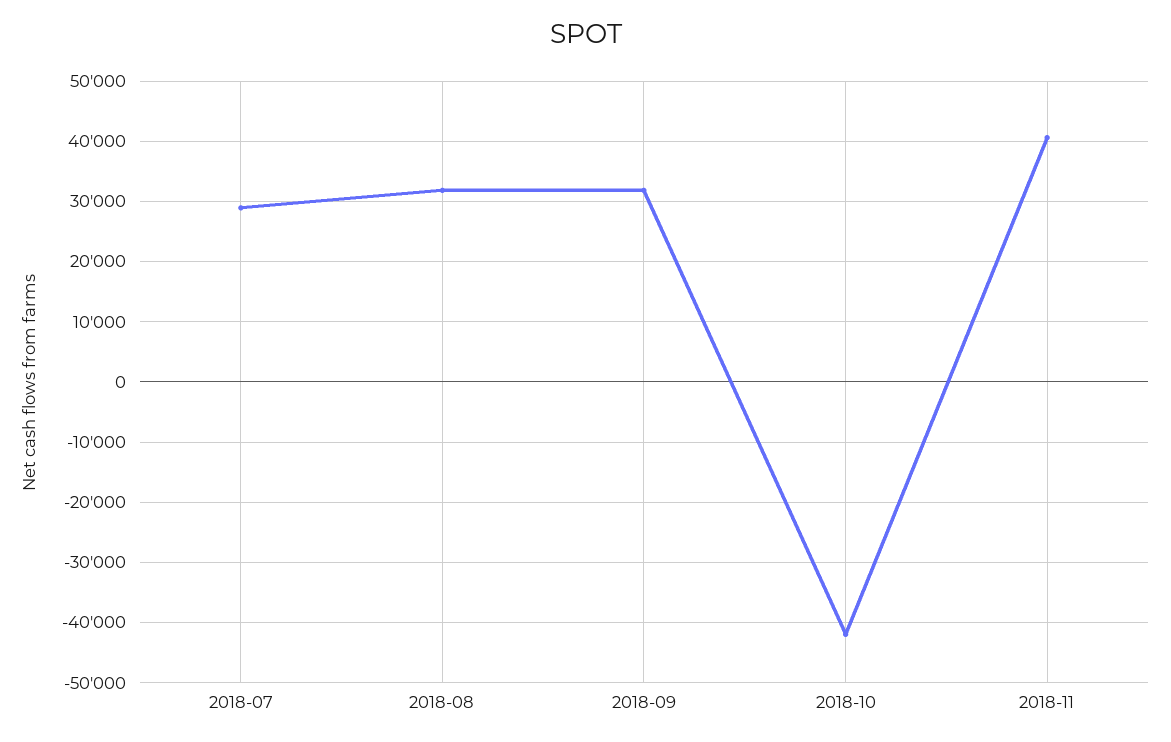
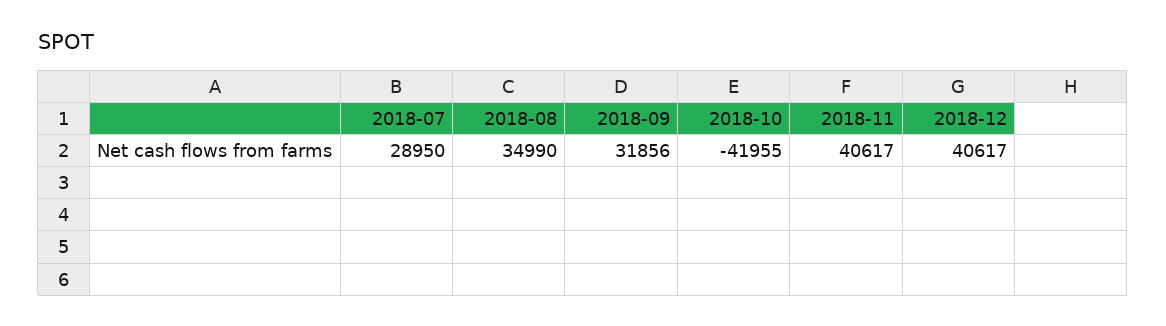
2018-08: 32000 -> 34990
2018-12: none -> 40617

